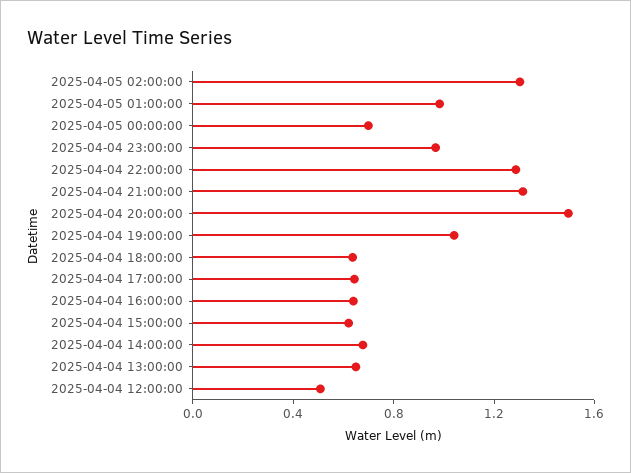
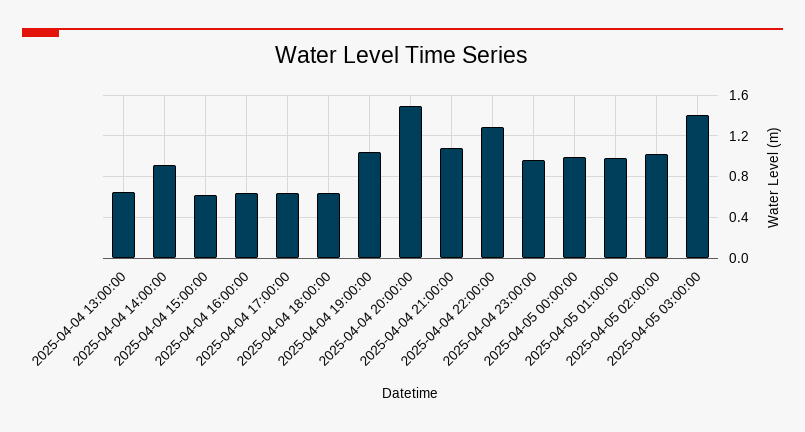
2025-04-05 02:00:00: 1.3 -> 1
2025-04-05 00:00:00: 0.7 -> 1
2025-04-04 21:00:00: 1.3 -> 1.1
2025-04-04 14:00:00: 0.7 -> 0.9
2025-04-04 12:00:00: 0.5 -> none
2025-04-05 03:00:00: none -> 1.4

